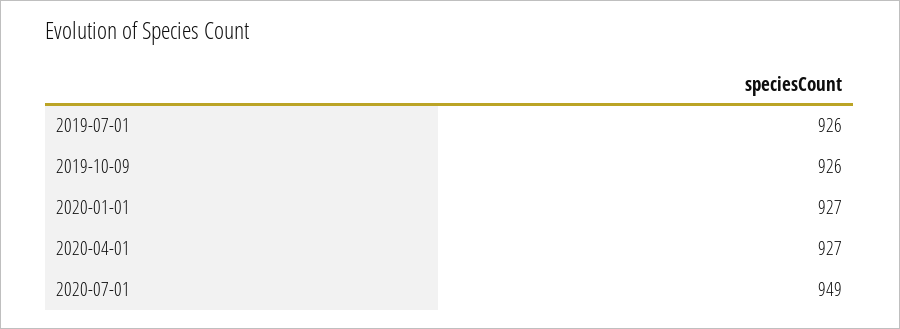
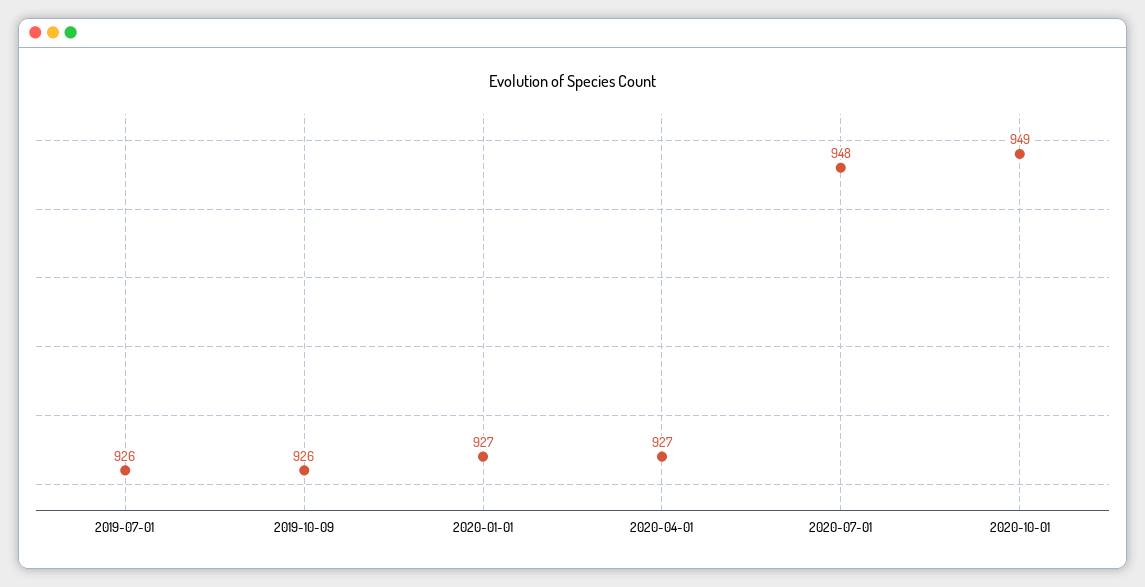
2020-07-01: 949 -> 948
2020-10-01: none -> 949

